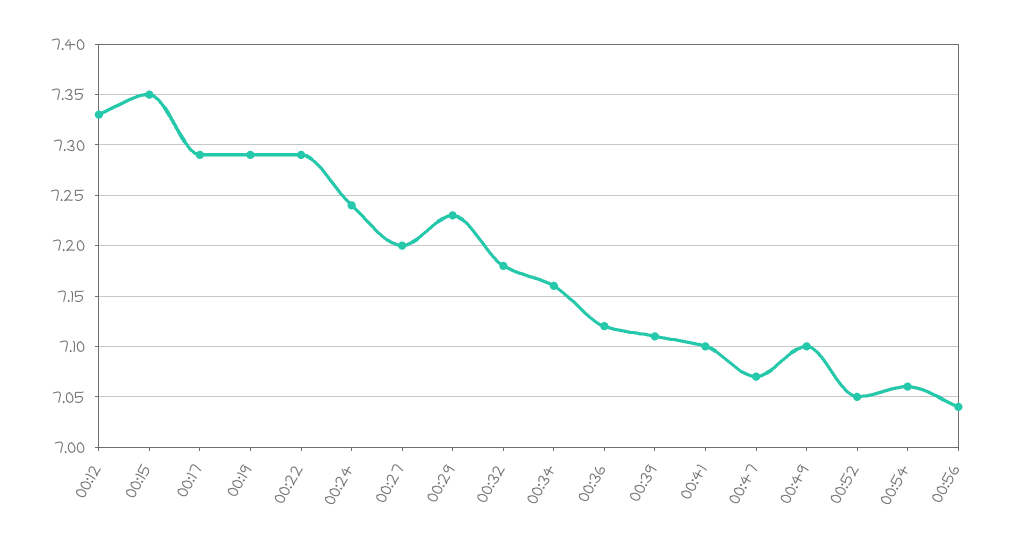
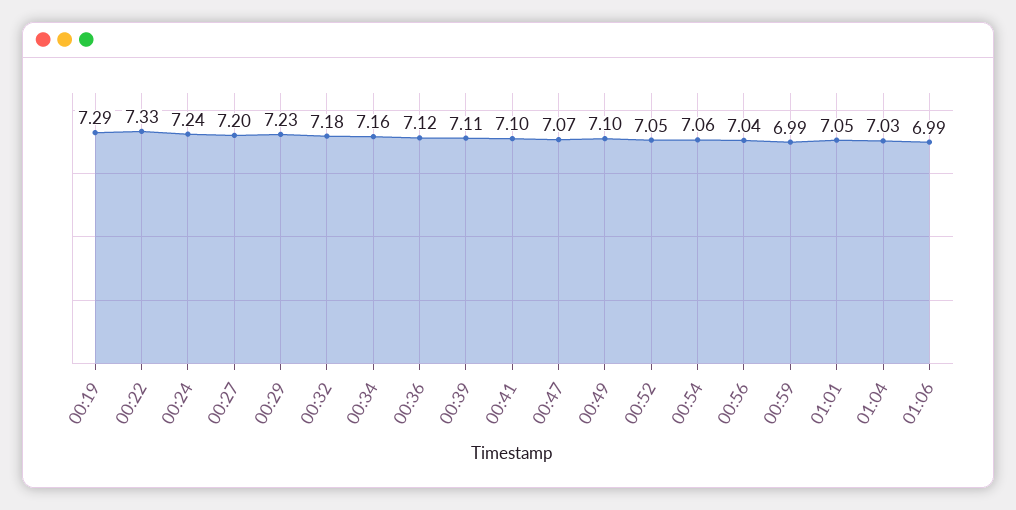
00:12: 7.33 -> none
00:15: 7.35 -> none
00:17: 7.29 -> none
00:22: 7.29 -> 7.33
00:59: none -> 6.99
01:01: none -> 7.05
01:04: none -> 7.03
01:06: none -> 6.99

